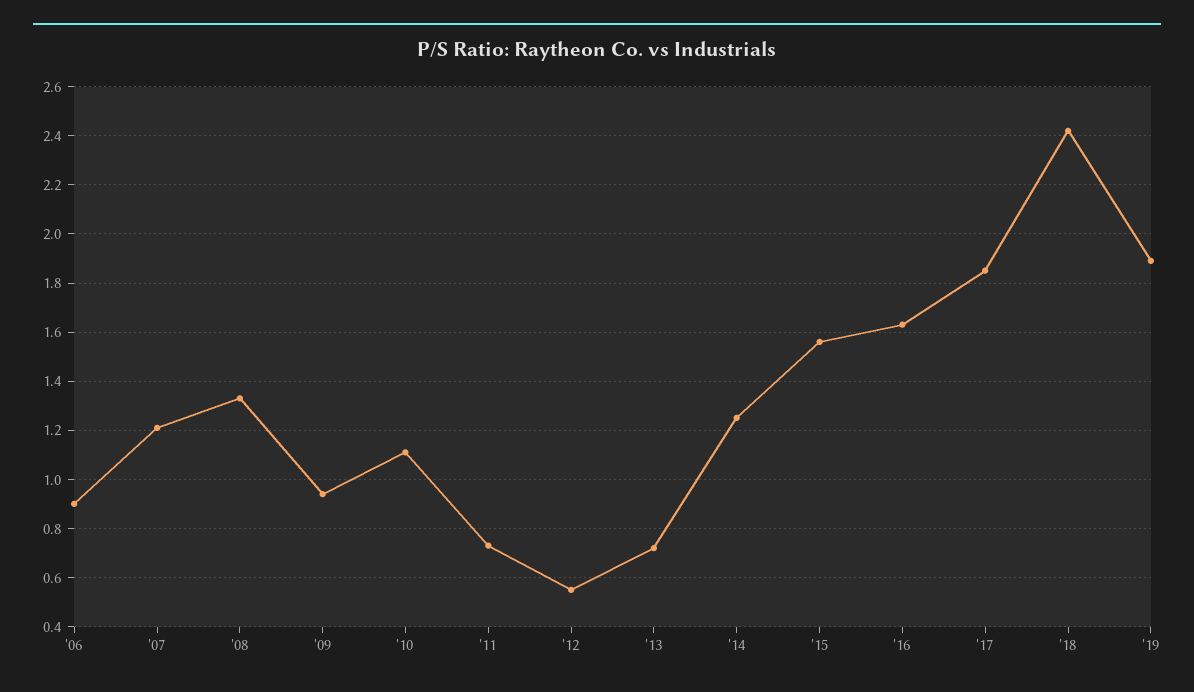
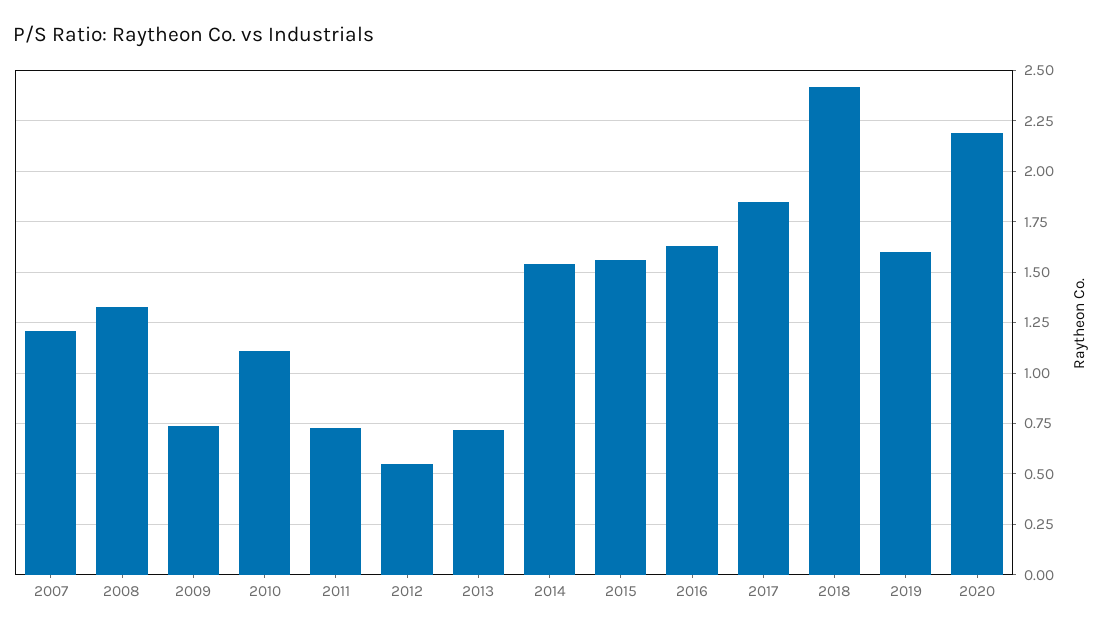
'06: 0.9 -> none
'09: 0.95 -> 0.75
'14: 1.25 -> 1.55
'19: 1.9 -> 1.6
2020: none -> 2.2

